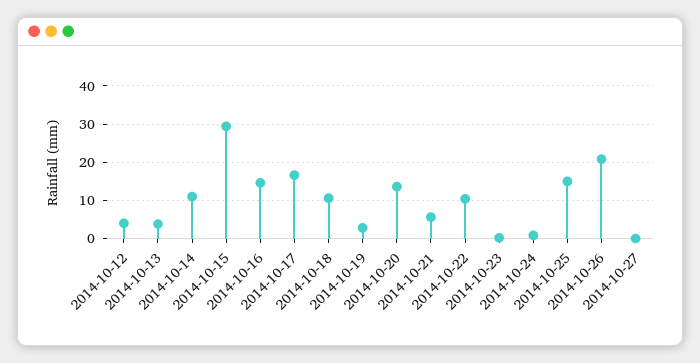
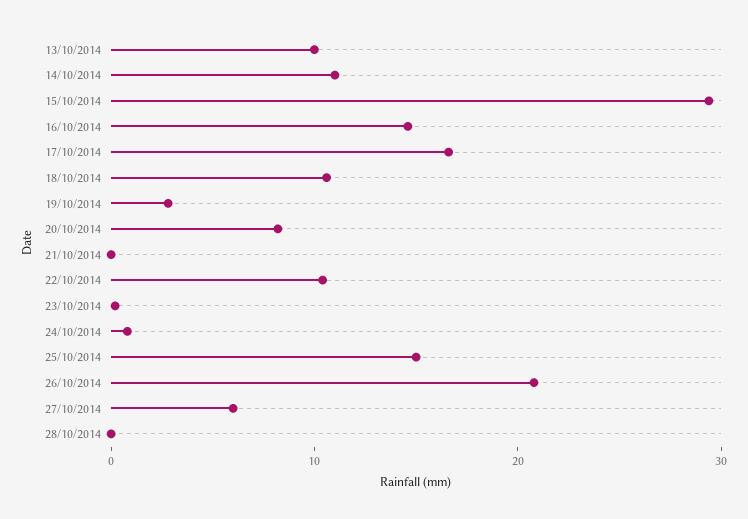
2014-10-12: 4 -> none
2014-10-13: 4 -> 10
2014-10-20: 14 -> 8
2014-10-21: 6 -> 0
2014-10-27: 0 -> 6
28/10/2014: none -> 0

